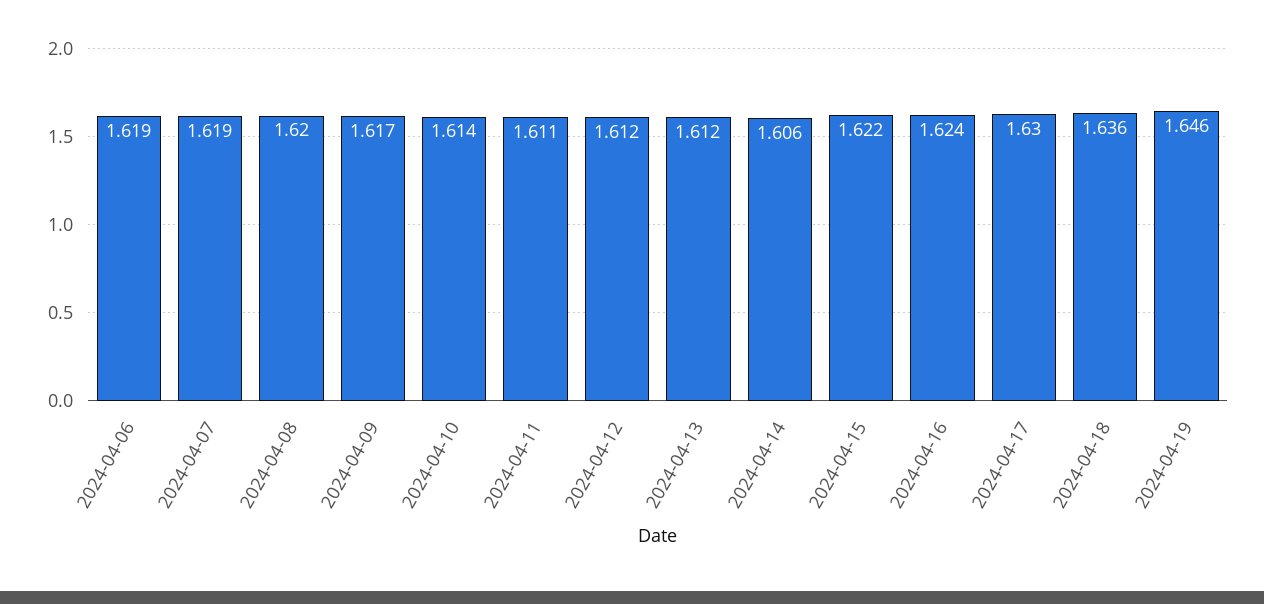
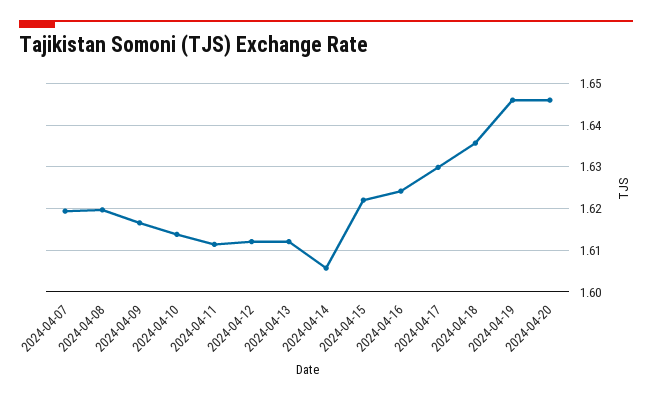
2024-04-06: 1.619 -> none
2024-04-20: none -> 1.646

